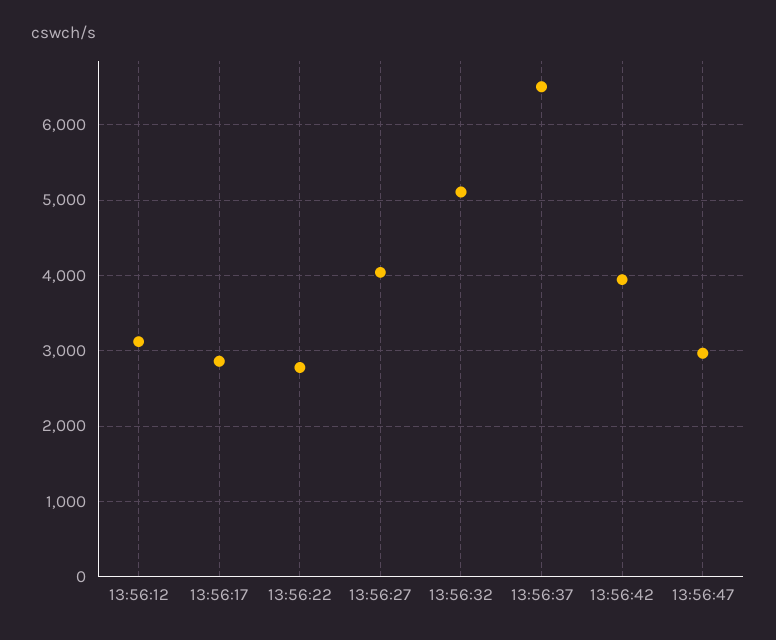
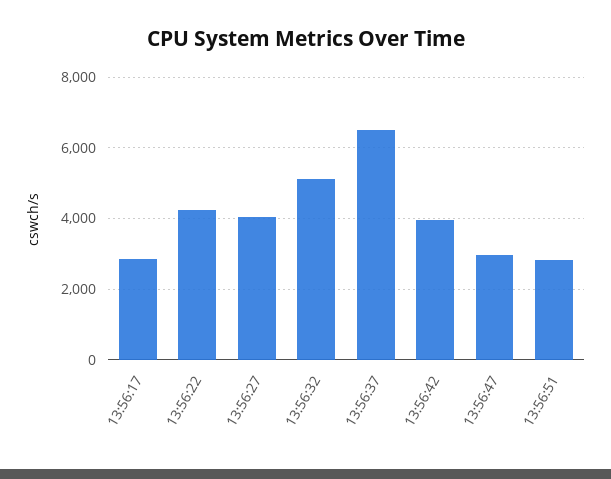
13:56:12: 3100 -> none
13:56:22: 2800 -> 4200
13:56:51: none -> 2800

